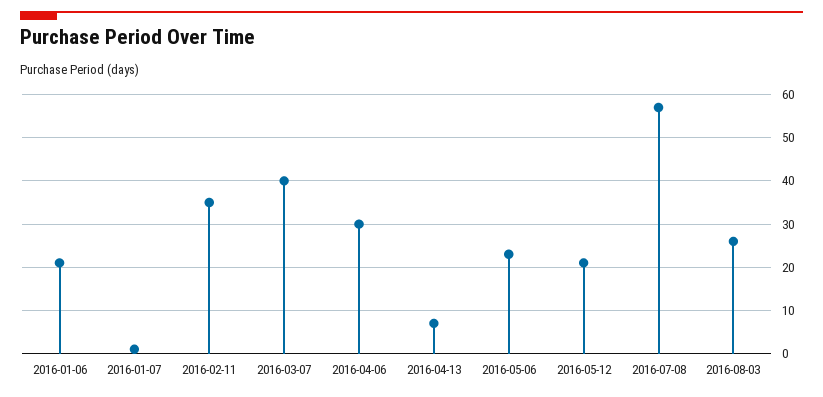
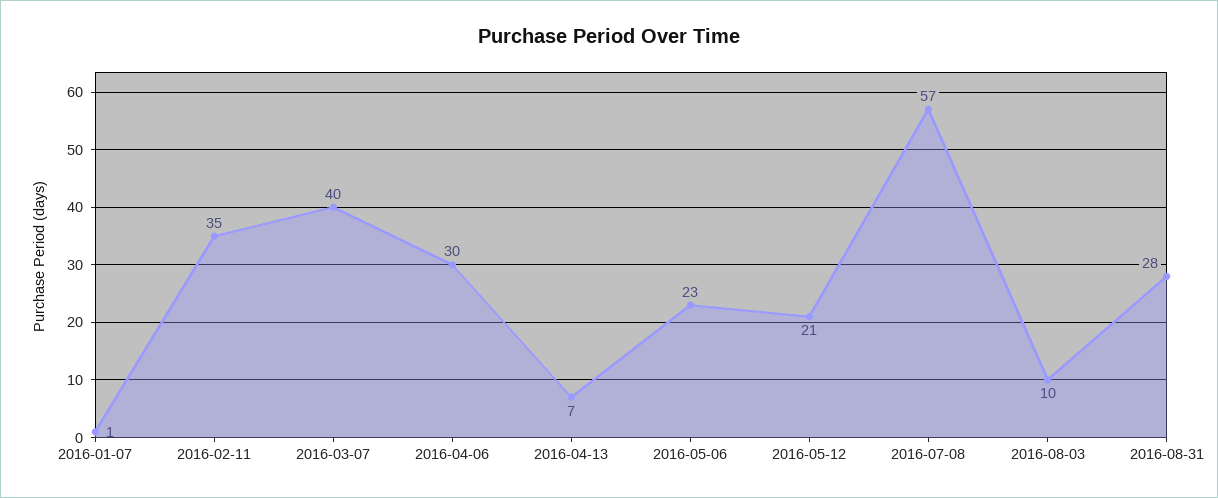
2016-01-06: 20 -> none
2016-08-03: 25 -> 10
2016-08-31: none -> 28

